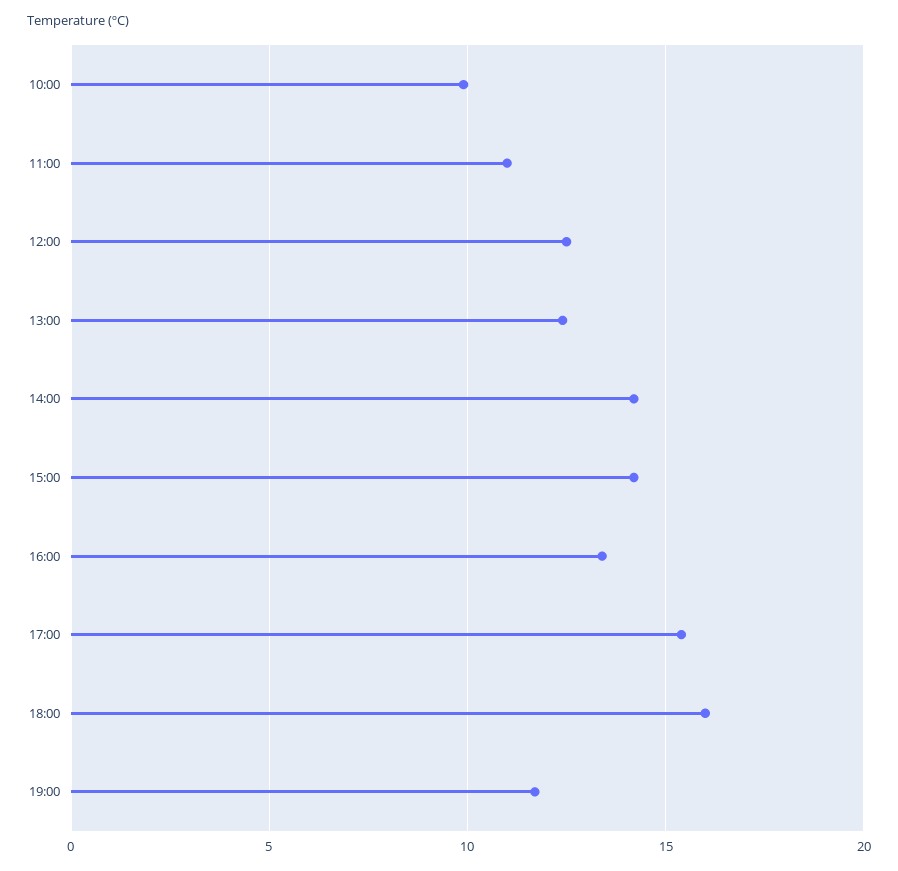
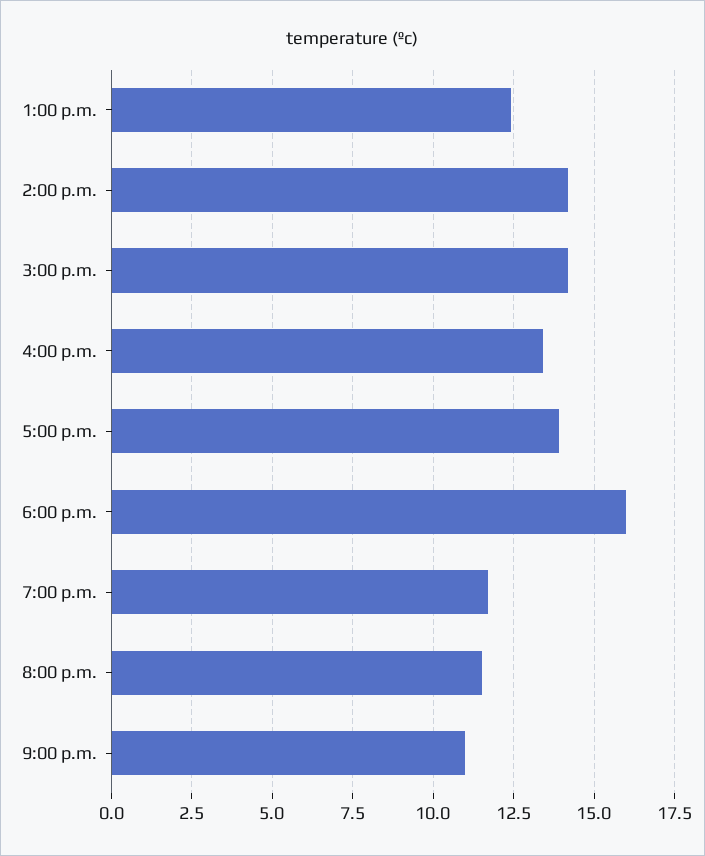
10:00: 10 -> none
11:00: 11 -> none
12:00: 12.5 -> none
17:00: 15.5 -> 14
8:00 p.m.: none -> 11.5
9:00 p.m.: none -> 11

